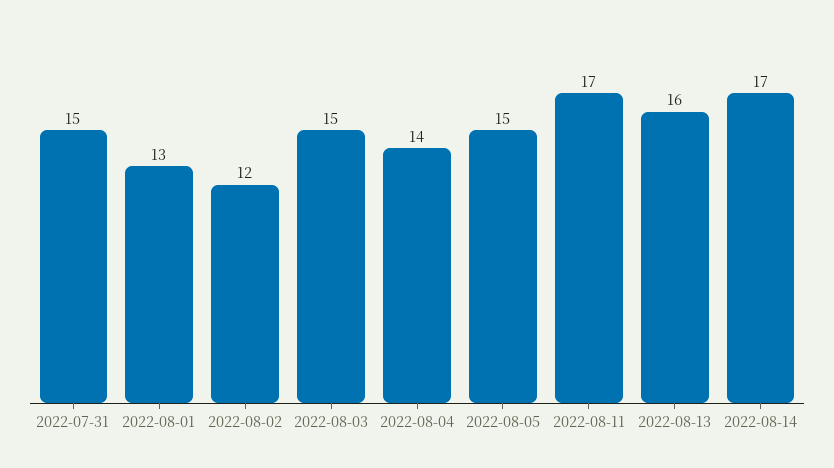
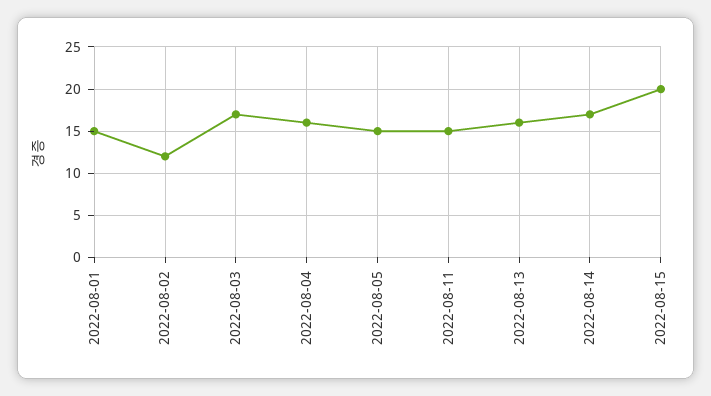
2022-07-31: 15 -> none
2022-08-01: 13 -> 15
2022-08-03: 15 -> 17
2022-08-04: 14 -> 16
2022-08-11: 17 -> 15
2022-08-15: none -> 20

